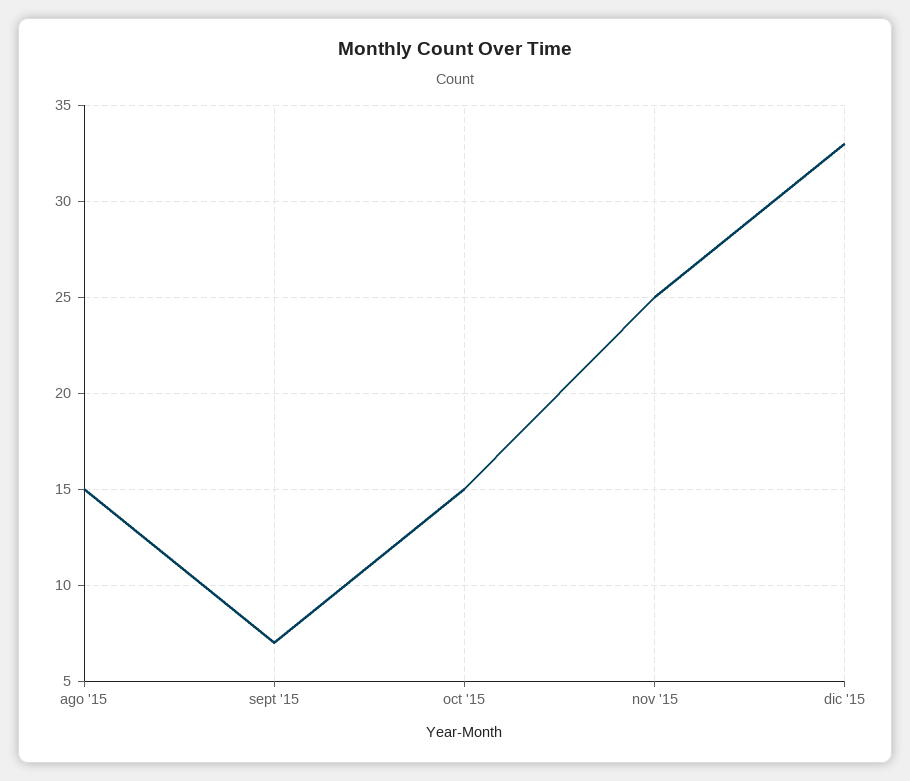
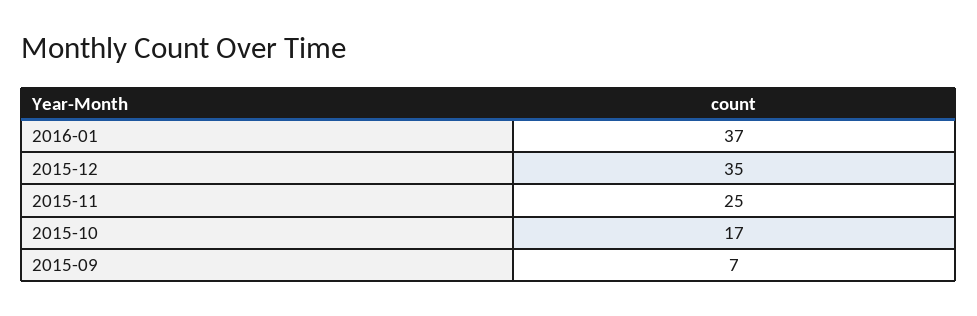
ago '15: 15 -> none
oct '15: 15 -> 17
dic '15: 33 -> 35
2016-01: none -> 37

